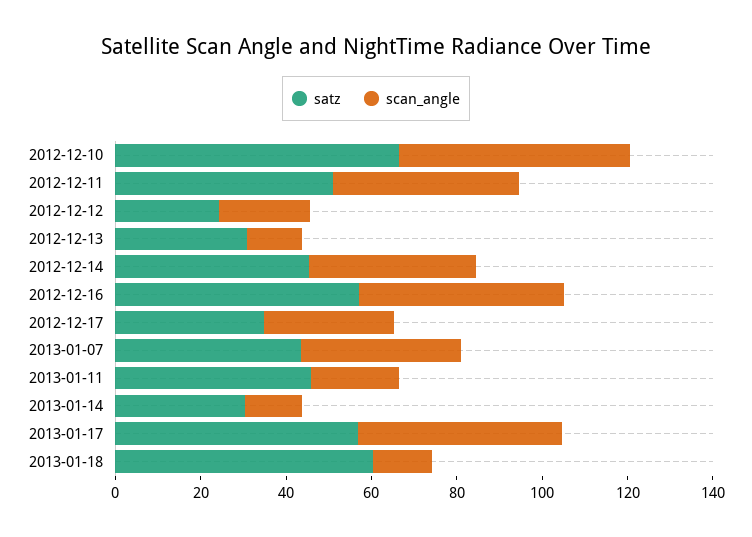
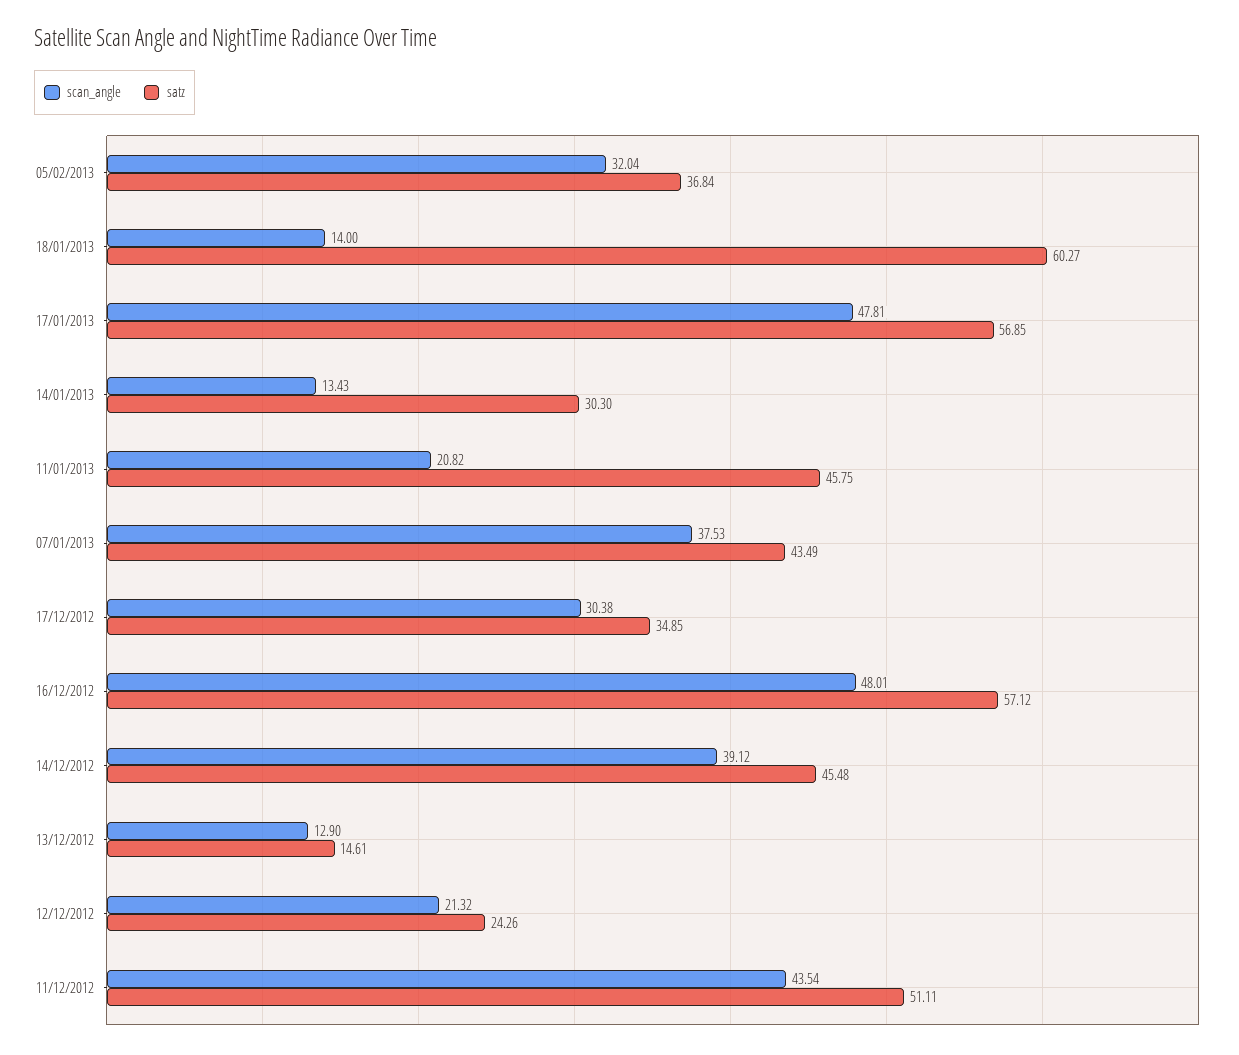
satz, 2012-12-10: 65 -> none
scan_angle, 2012-12-10: 55 -> none
satz, 2012-12-13: 30 -> 14.61
scan_angle, 05/02/2013: none -> 32.04
satz, 05/02/2013: none -> 36.84

